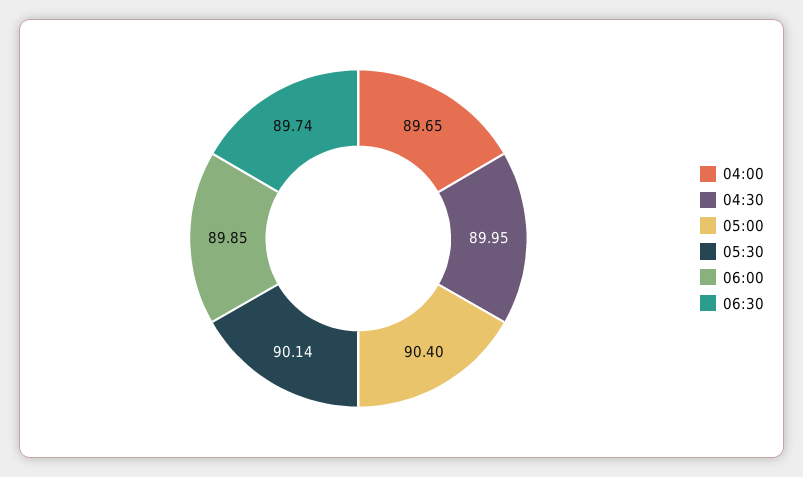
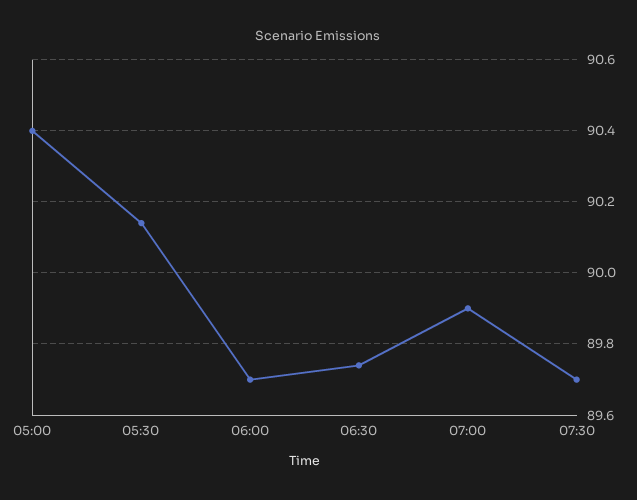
04:00: 89.65 -> none
04:30: 89.95 -> none
06:00: 89.85 -> 89.7
07:00: none -> 89.9
07:30: none -> 89.7

